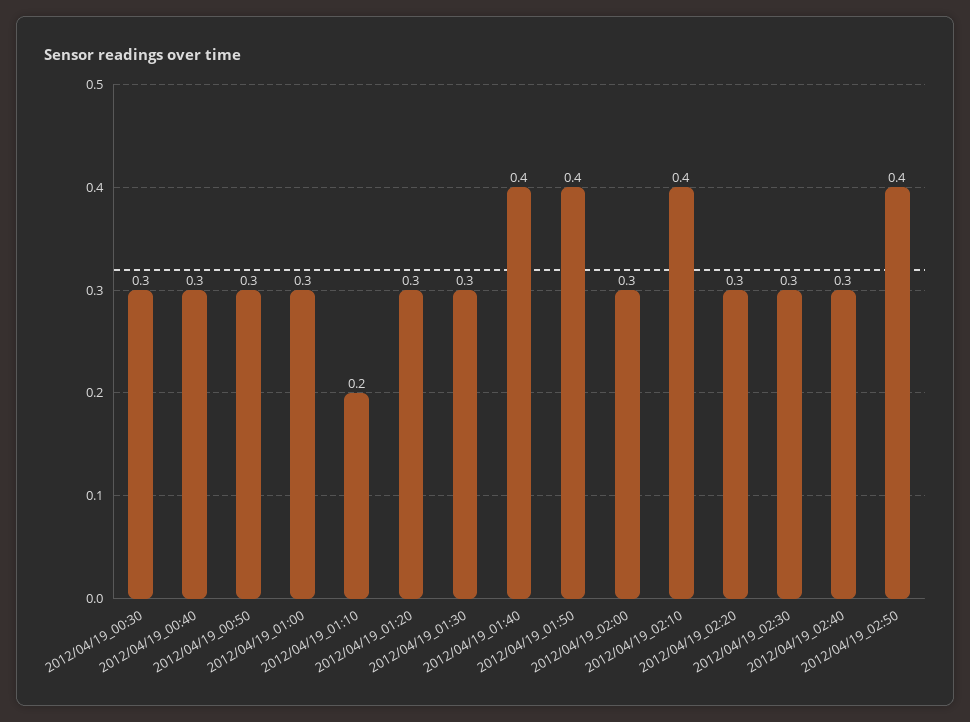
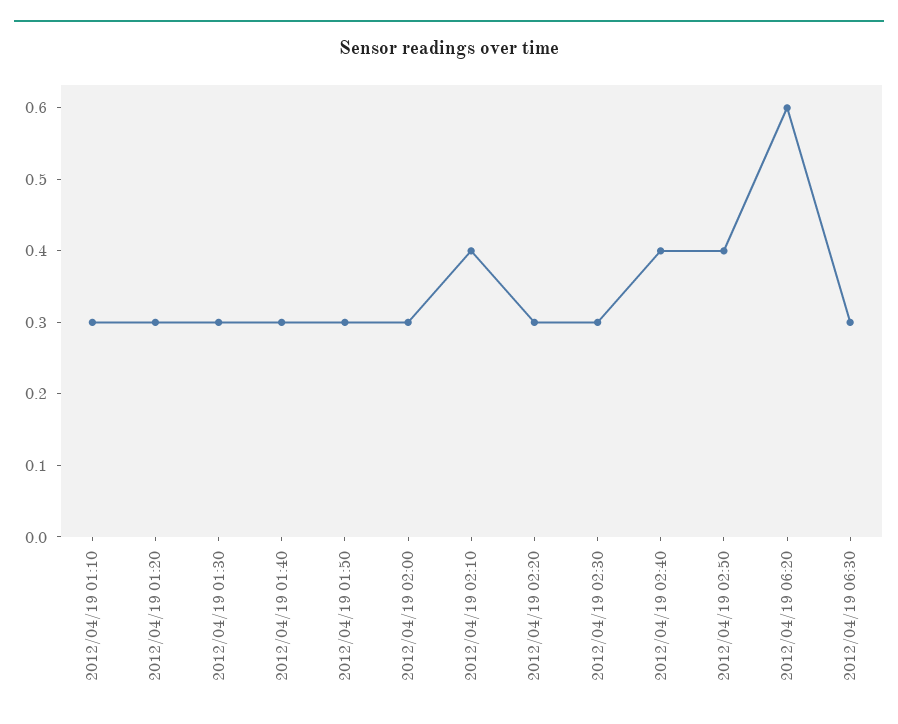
2012/04/19_00:30: 0.3 -> none
2012/04/19_00:40: 0.3 -> none
2012/04/19_00:50: 0.3 -> none
2012/04/19_01:00: 0.3 -> none
2012/04/19_01:10: 0.2 -> 0.3
2012/04/19_01:40: 0.4 -> 0.3
2012/04/19_01:50: 0.4 -> 0.3
2012/04/19_02:40: 0.3 -> 0.4
2012/04/19 06:20: none -> 0.6
2012/04/19 06:30: none -> 0.3

